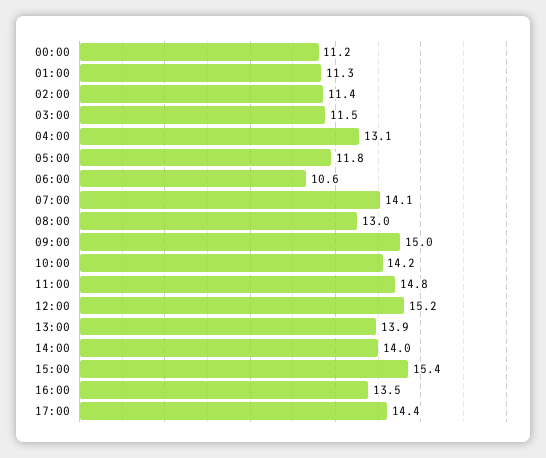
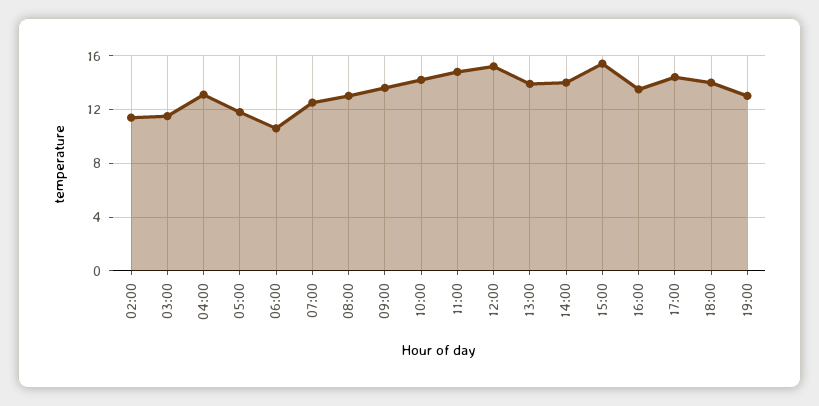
00:00: 11.2 -> none
01:00: 11.3 -> none
07:00: 14.1 -> 12.5
09:00: 15 -> 13.5
18:00: none -> 14
19:00: none -> 13

